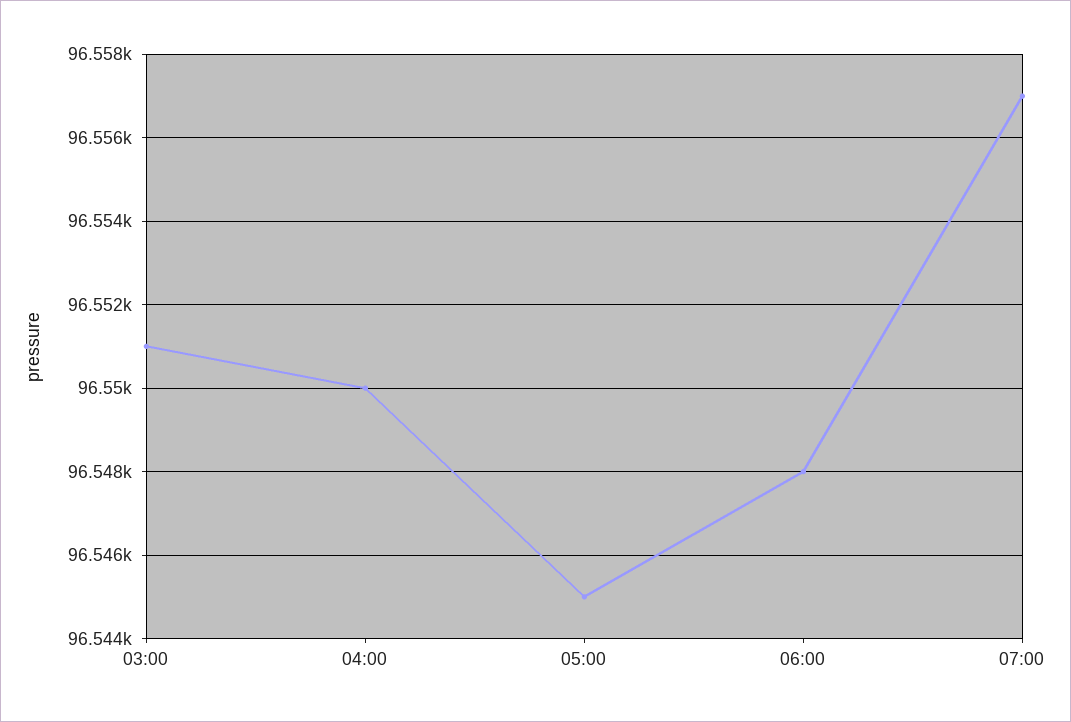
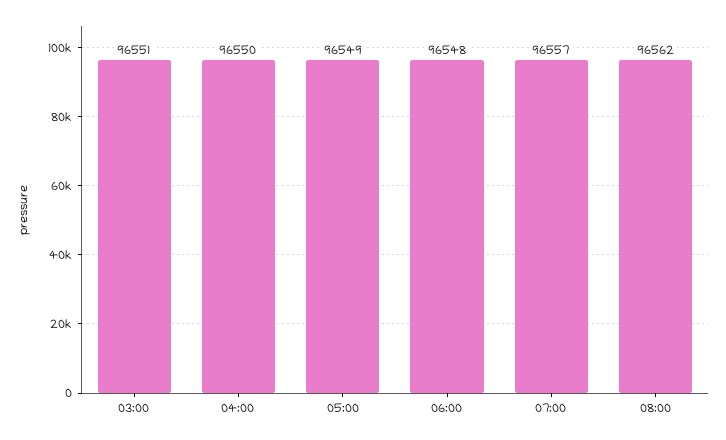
05:00: 96545 -> 96549
08:00: none -> 96562

